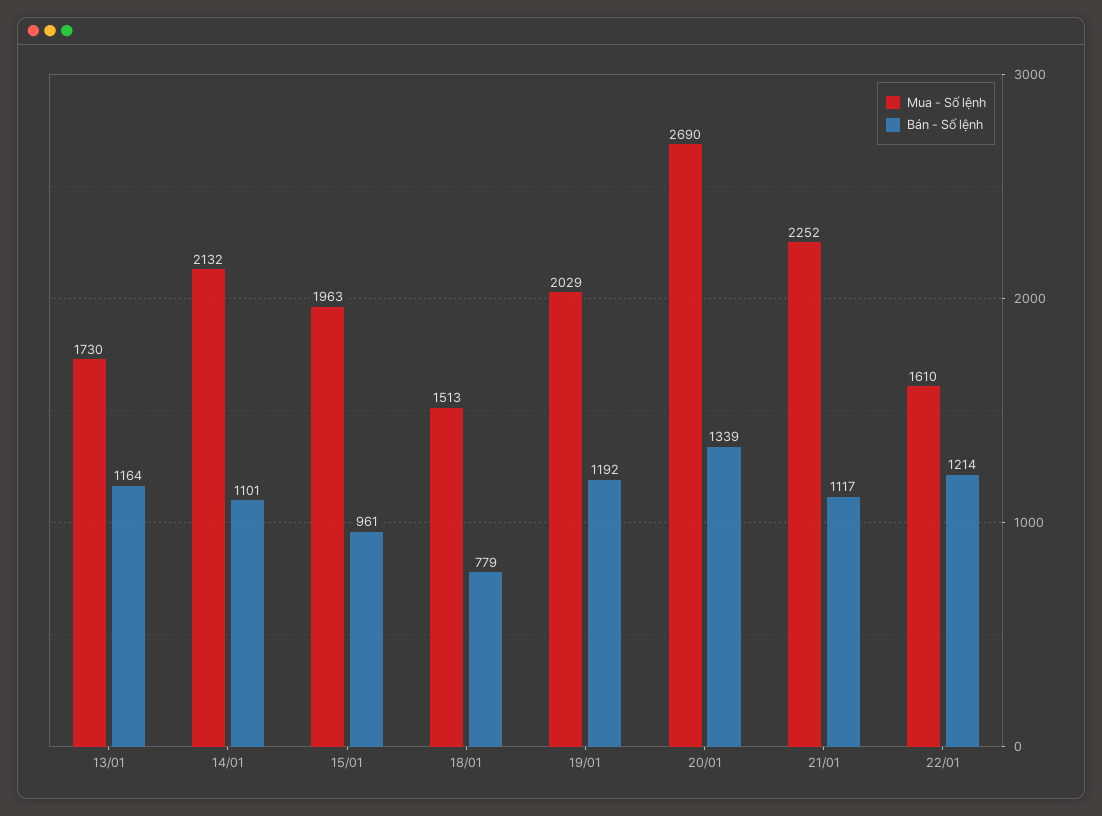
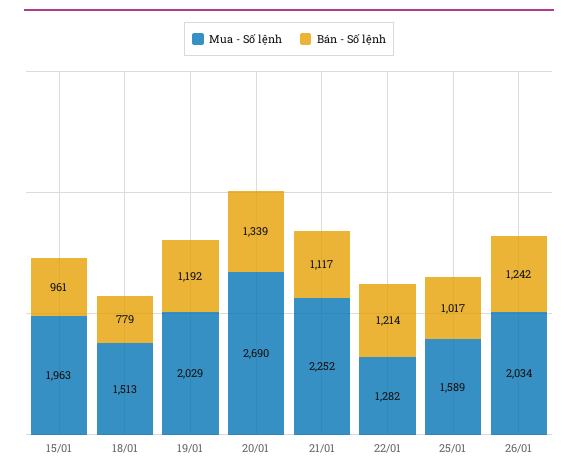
Mua - Số lệnh, 13/01: 1730 -> none
Bán - Số lệnh, 13/01: 1164 -> none
Mua - Số lệnh, 14/01: 2132 -> none
Bán - Số lệnh, 14/01: 1101 -> none
Mua - Số lệnh, 22/01: 1610 -> 1282
Mua - Số lệnh, 25/01: none -> 1589
Bán - Số lệnh, 25/01: none -> 1017
Mua - Số lệnh, 26/01: none -> 2034
Bán - Số lệnh, 26/01: none -> 1242

